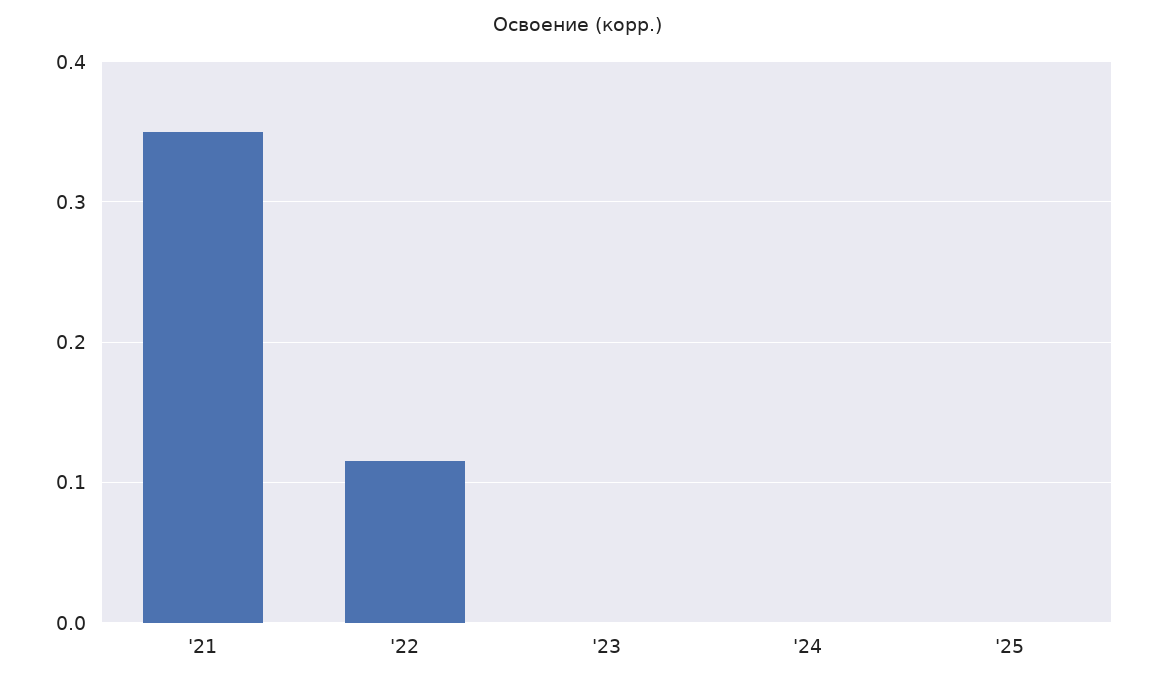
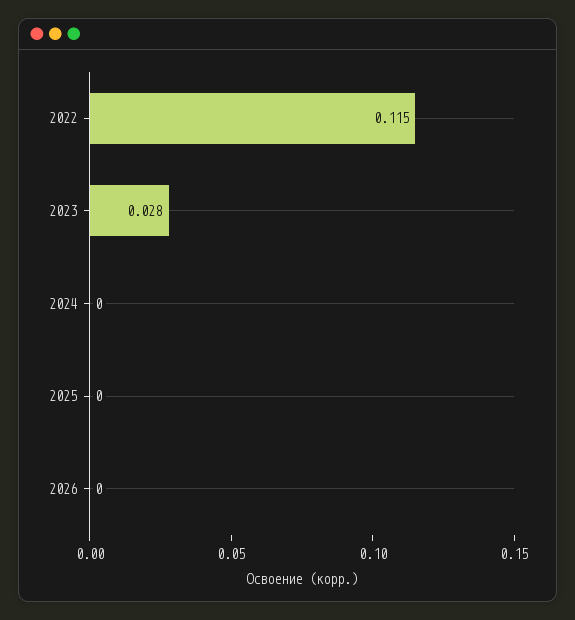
'21: 0.35 -> none
'23: 0 -> 0.028
2026: none -> 0

